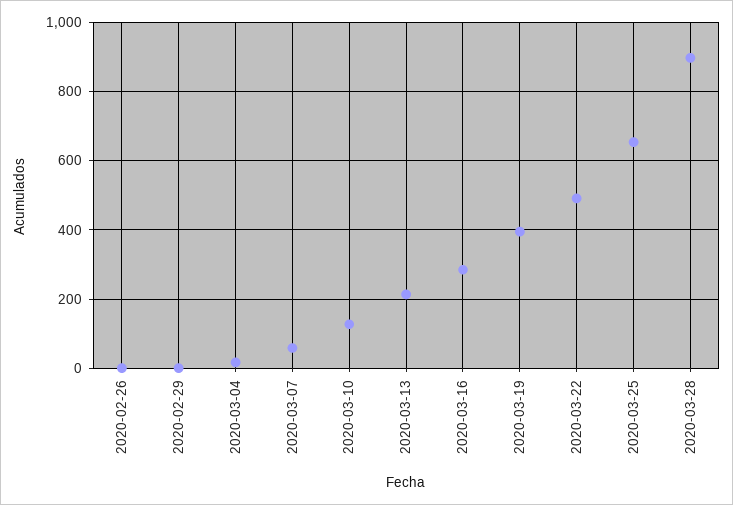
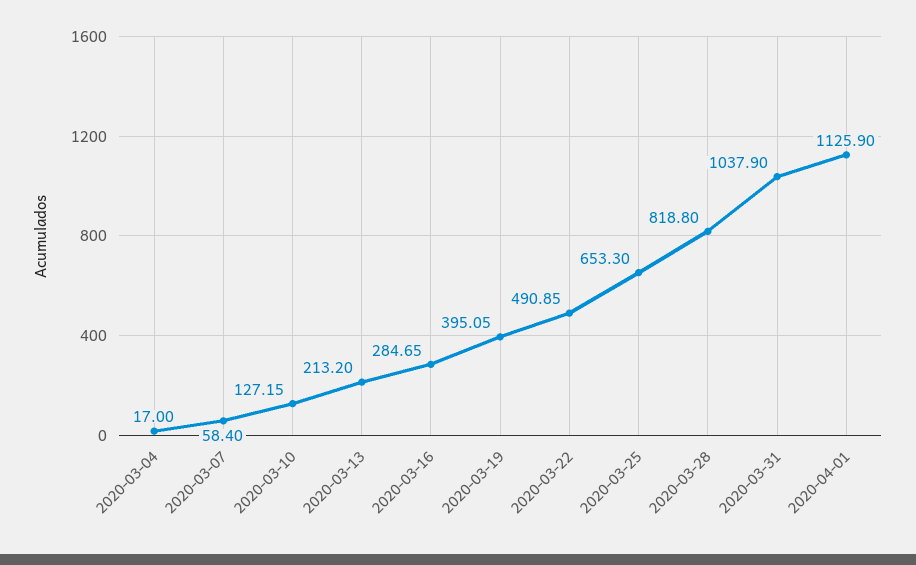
2020-02-26: 0 -> none
2020-02-29: 0 -> none
2020-03-28: 900 -> 818.8
2020-03-31: none -> 1037.9
2020-04-01: none -> 1125.9

